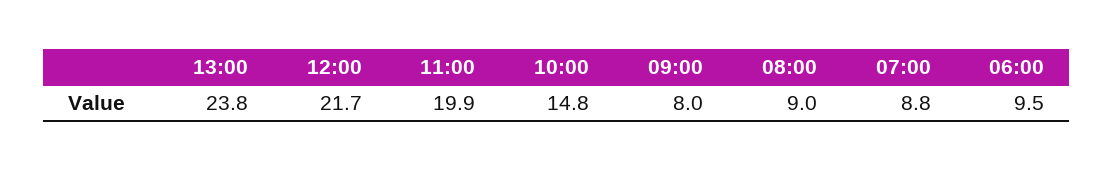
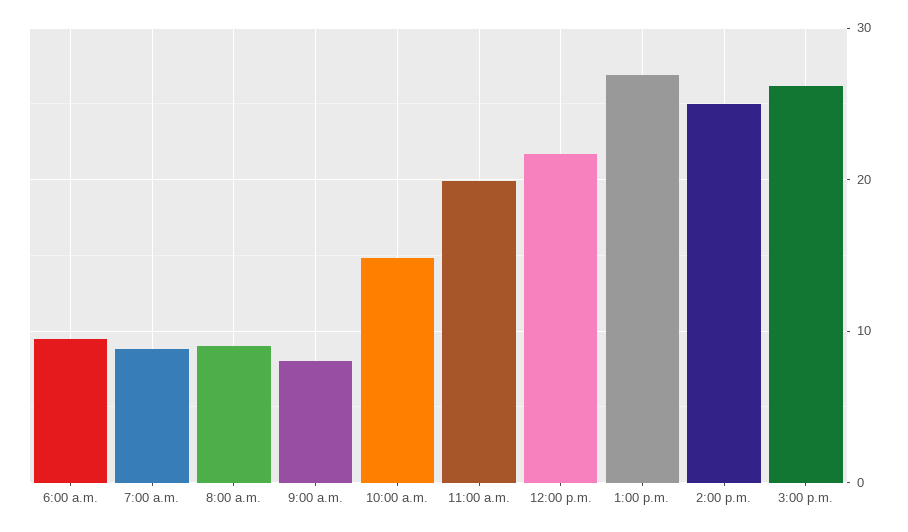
13:00: 23.8 -> 27
2:00 p.m.: none -> 25
3:00 p.m.: none -> 26

